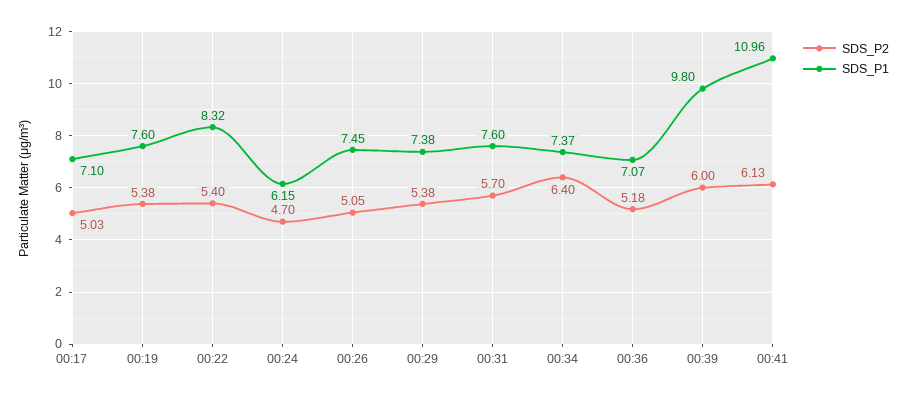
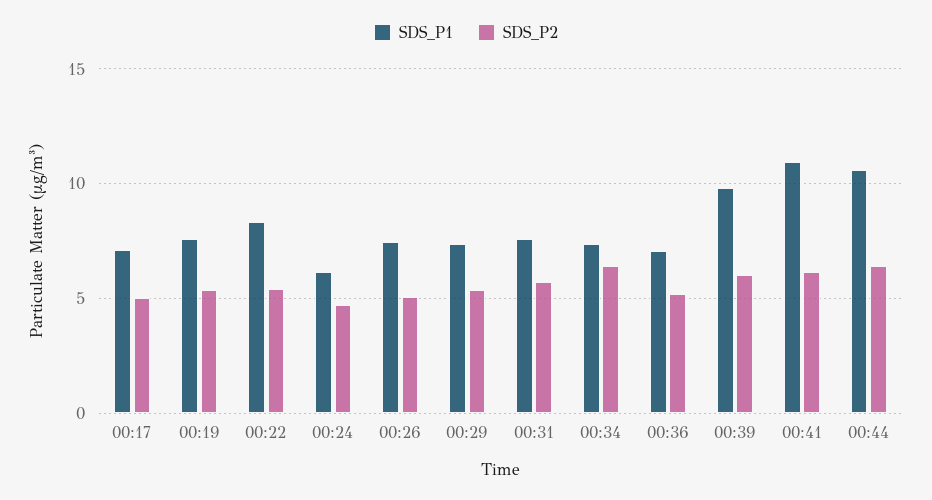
SDS_P1, 00:44: none -> 10.5
SDS_P2, 00:44: none -> 6.5

